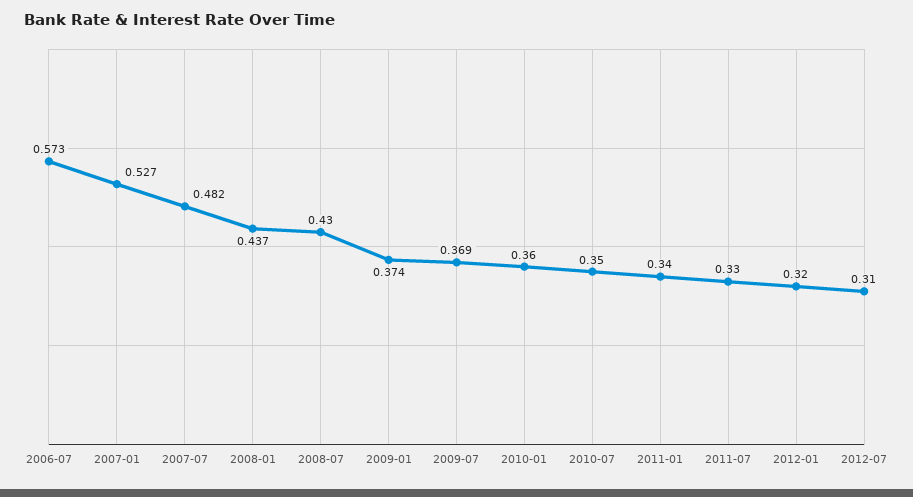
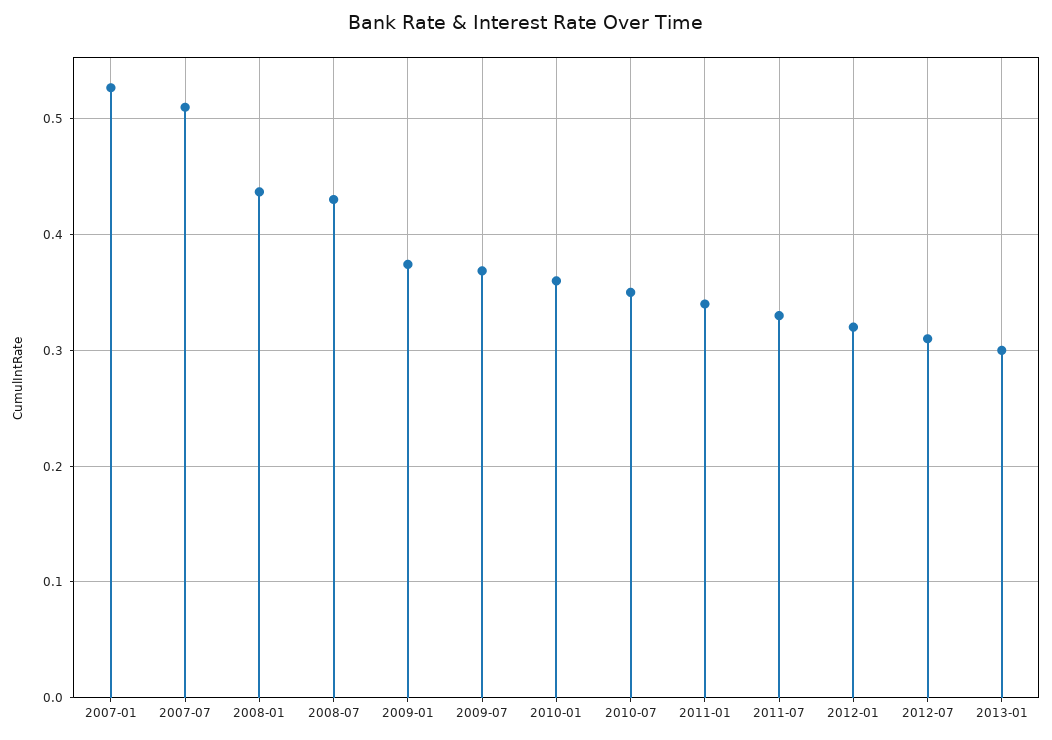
2006-07: 0.573 -> none
2007-07: 0.482 -> 0.51
2013-01: none -> 0.3

